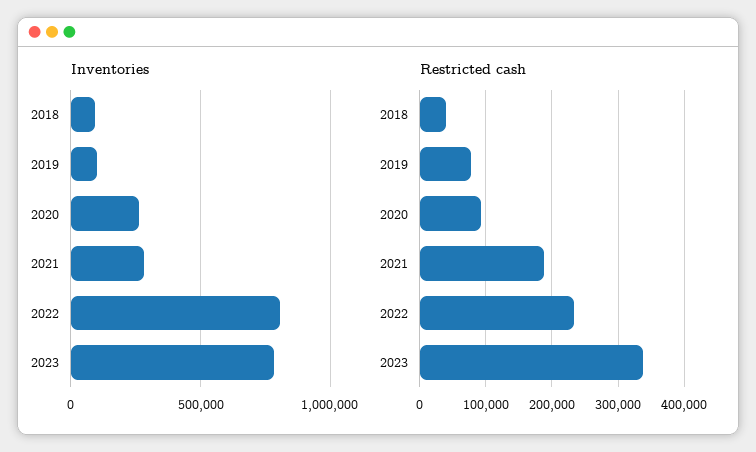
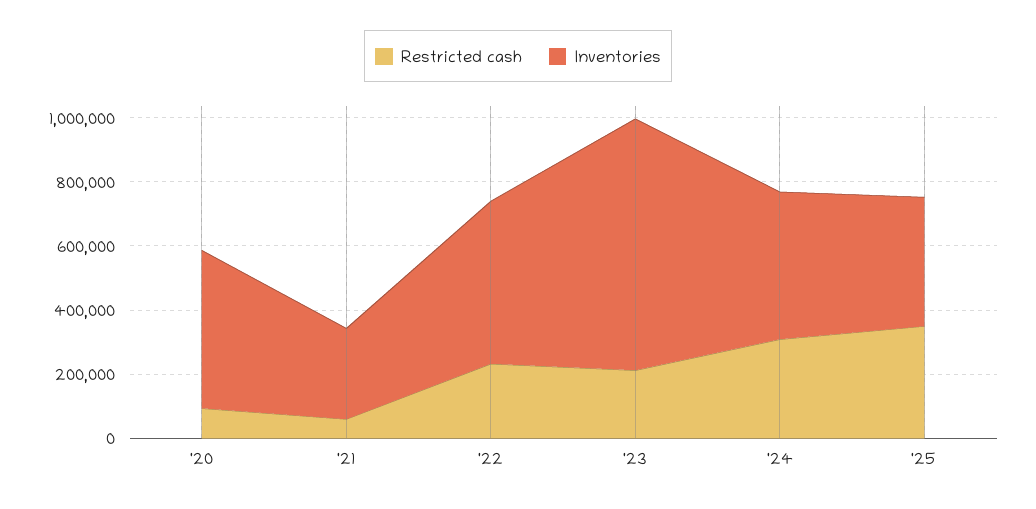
Inventories, 2018: 100000 -> none
Inventories, 2019: 100000 -> none
Inventories, 2020: 250000 -> 500000
Inventories, 2022: 800000 -> 500000
Restricted cash, 2018: 40000 -> none
Restricted cash, 2019: 80000 -> none
Restricted cash, 2021: 190000 -> 50000
Restricted cash, 2023: 340000 -> 200000
Restricted cash, '24: none -> 300000
Inventories, '24: none -> 450000
Restricted cash, '25: none -> 350000
Inventories, '25: none -> 400000

